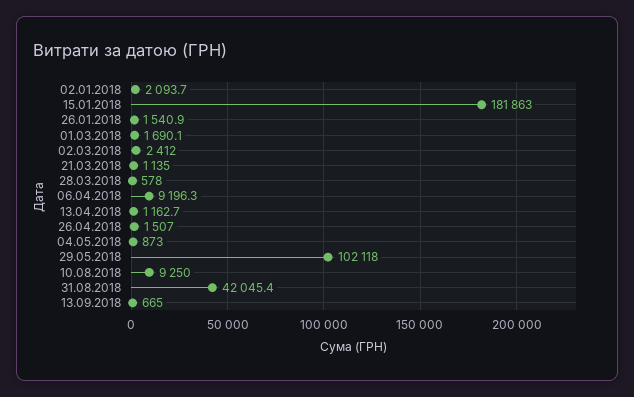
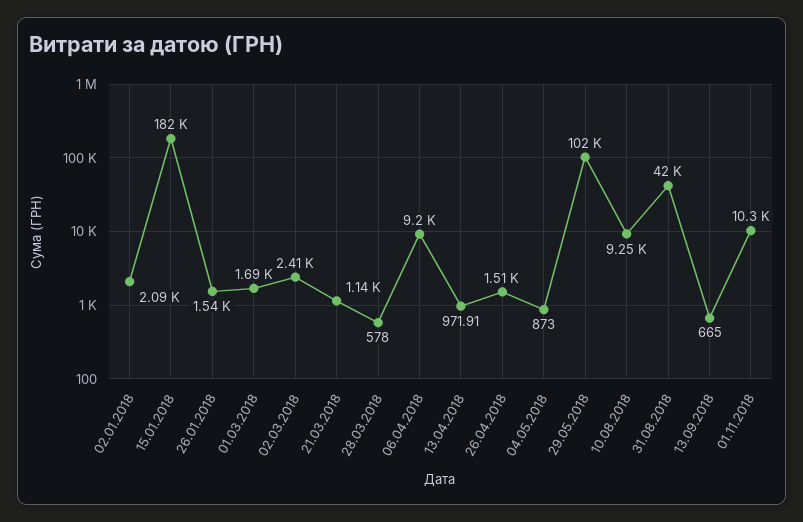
13.04.2018: 1162.7 -> 971.91
01.11.2018: none -> 10300

